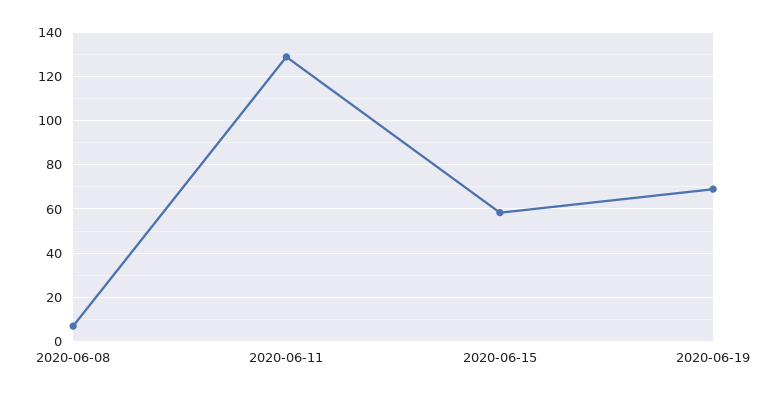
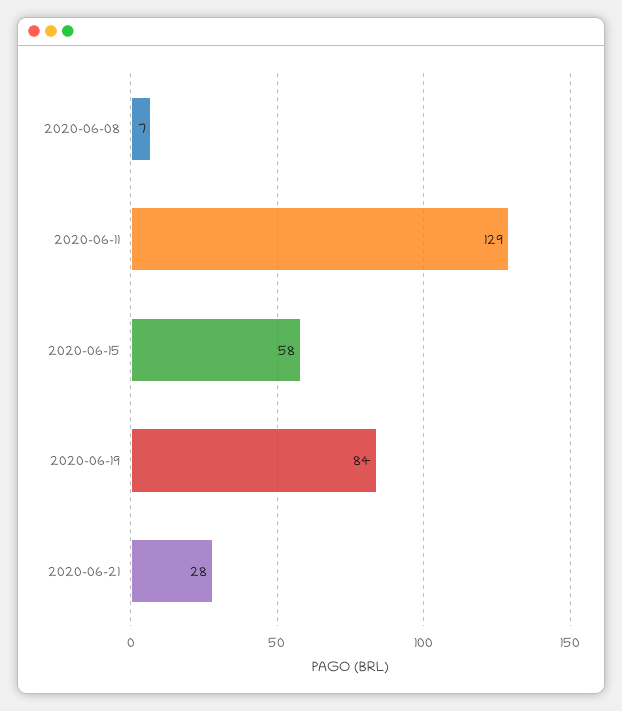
2020-06-19: 70 -> 84
2020-06-21: none -> 28

